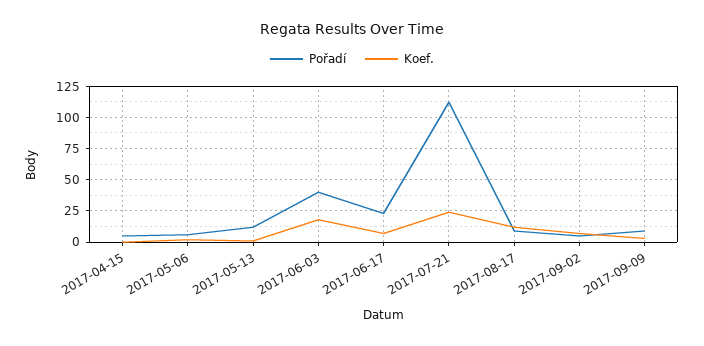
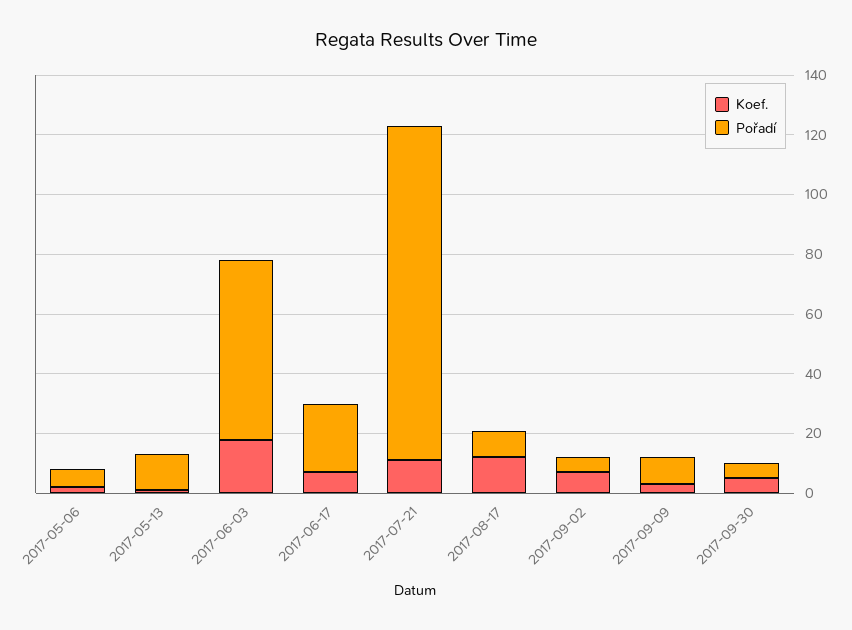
Pořadí, 2017-04-15: 5 -> none
Koef., 2017-04-15: 0 -> none
Pořadí, 2017-06-03: 40 -> 60
Koef., 2017-07-21: 25 -> 10
Koef., 2017-09-30: none -> 5
Pořadí, 2017-09-30: none -> 5

